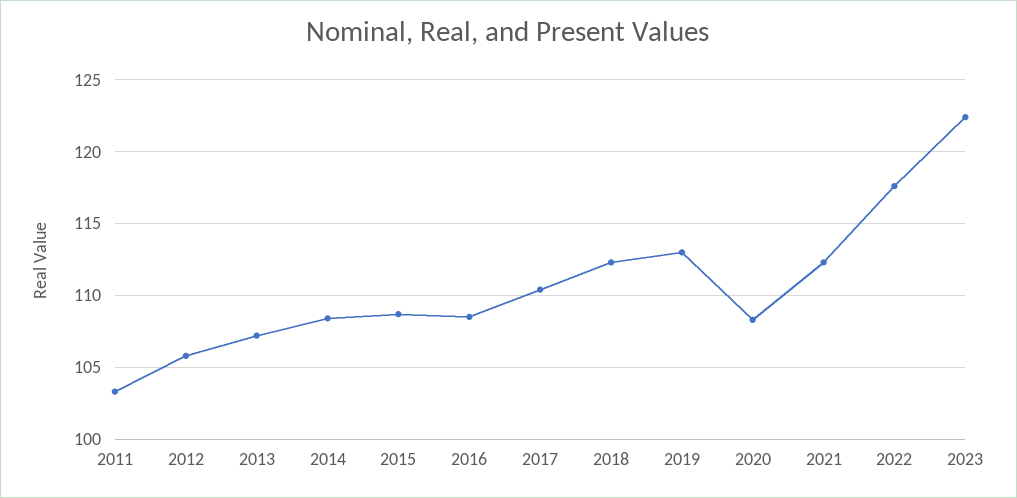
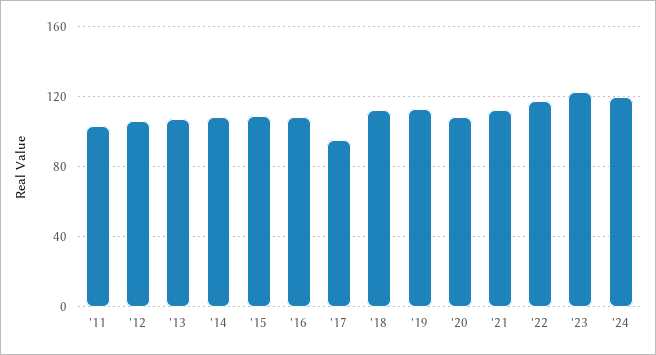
2017: 110.5 -> 95
'24: none -> 120

